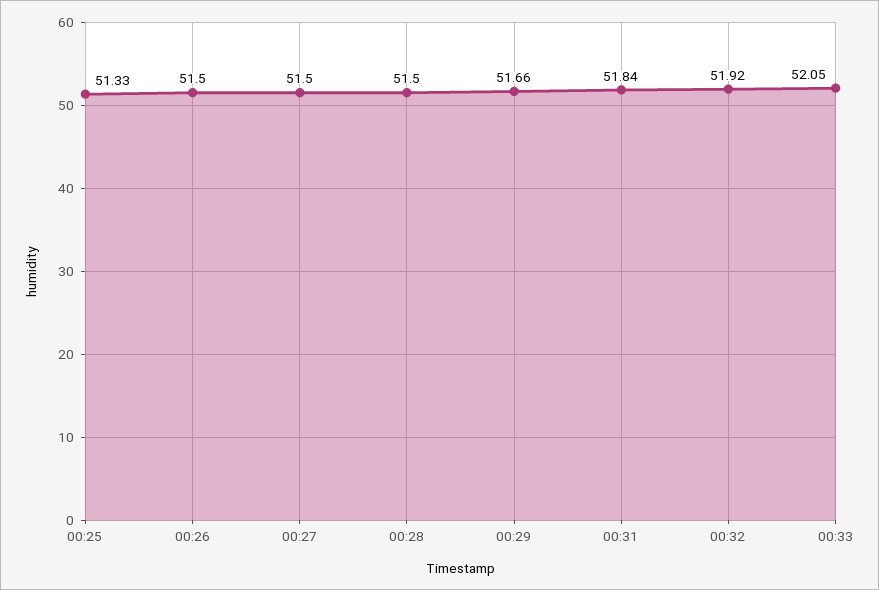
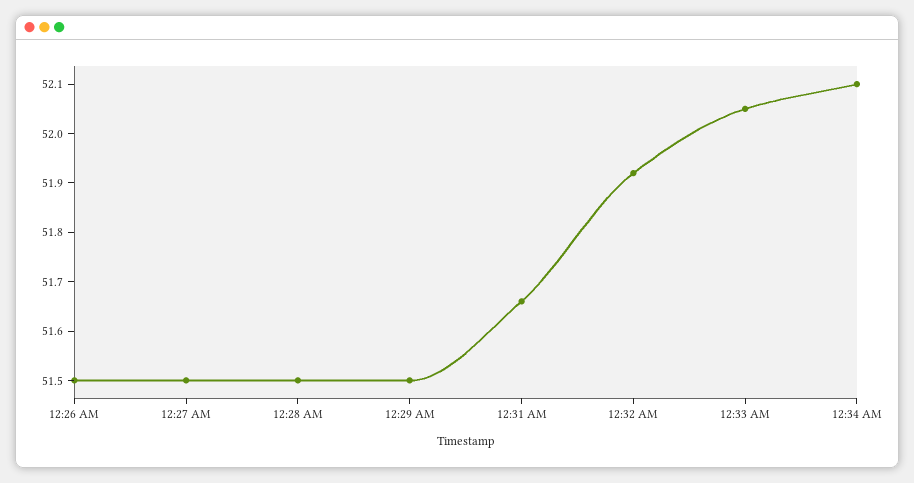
00:25: 51.33 -> none
00:29: 51.66 -> 51.5
00:31: 51.84 -> 51.65
12:34 AM: none -> 52.1

